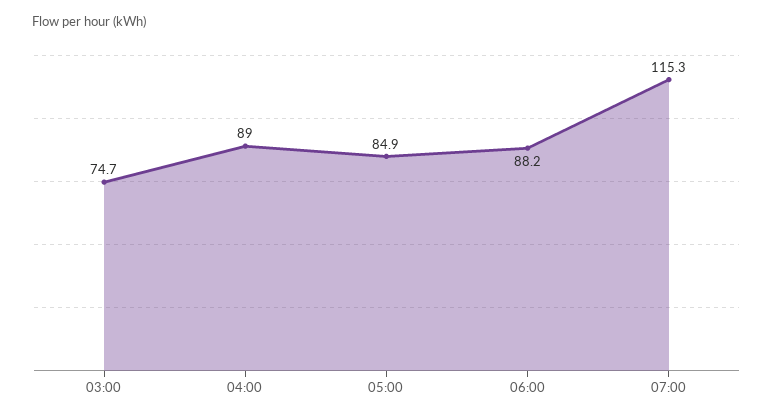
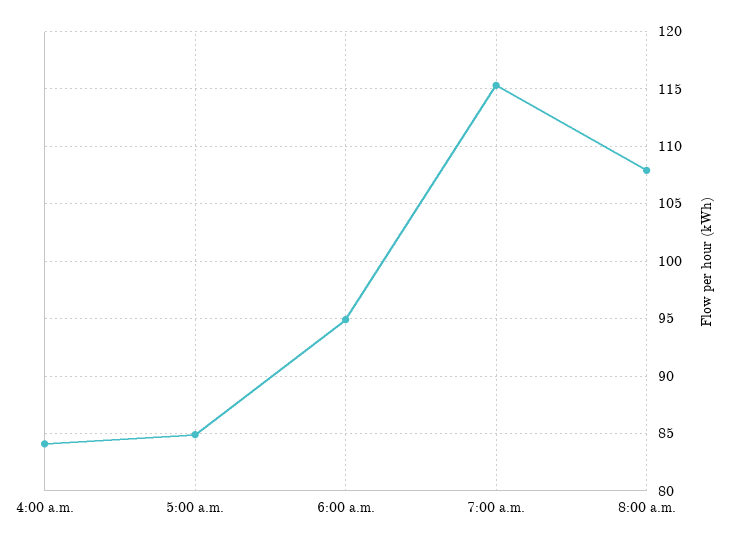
03:00: 74.7 -> none
04:00: 89 -> 84
06:00: 88.2 -> 95
8:00 a.m.: none -> 108

